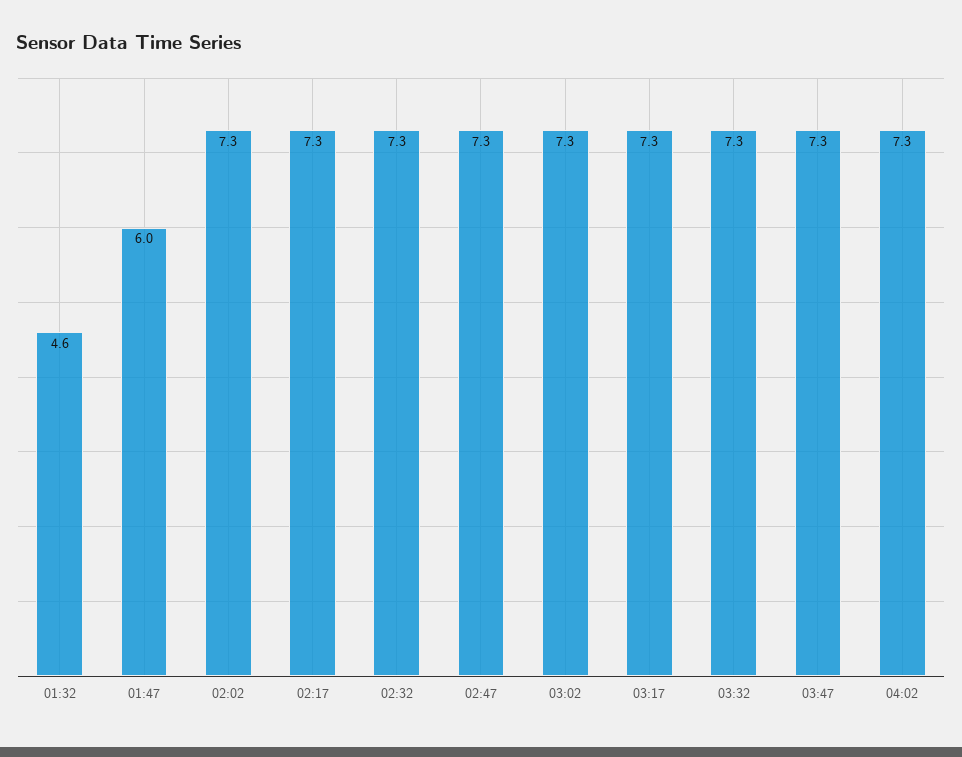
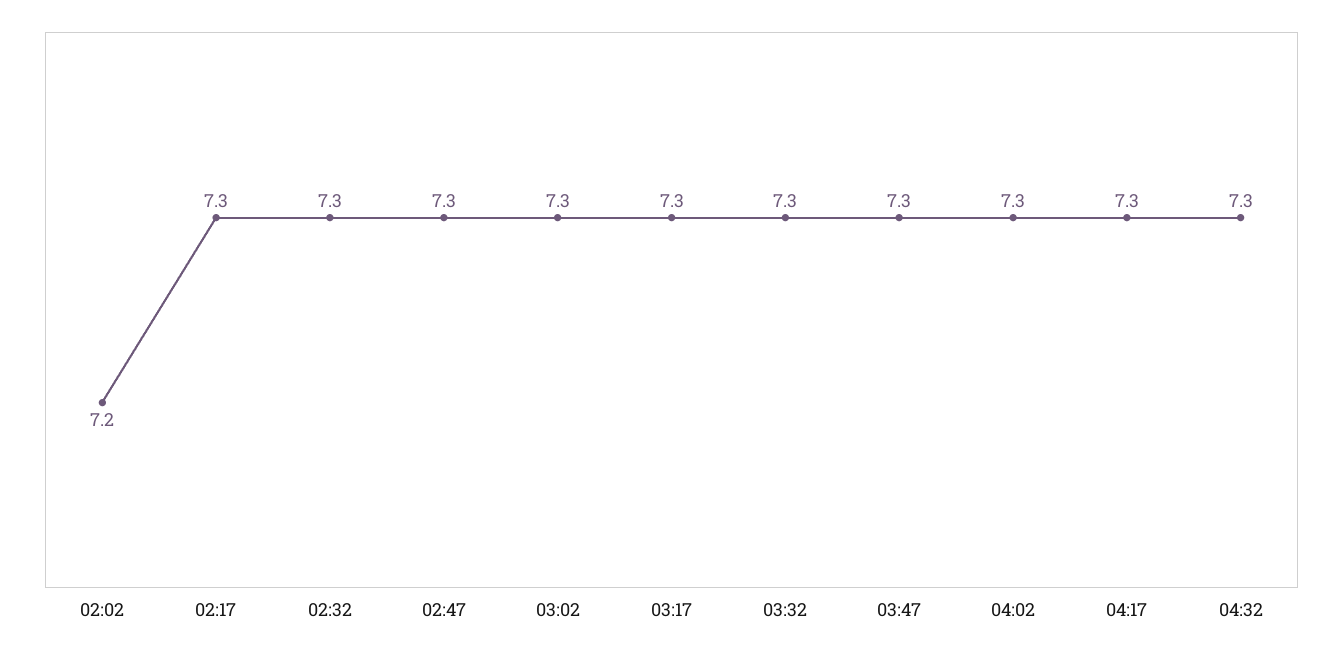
01:32: 4.6 -> none
01:47: 6 -> none
02:02: 7.3 -> 7.2
04:17: none -> 7.3
04:32: none -> 7.3

